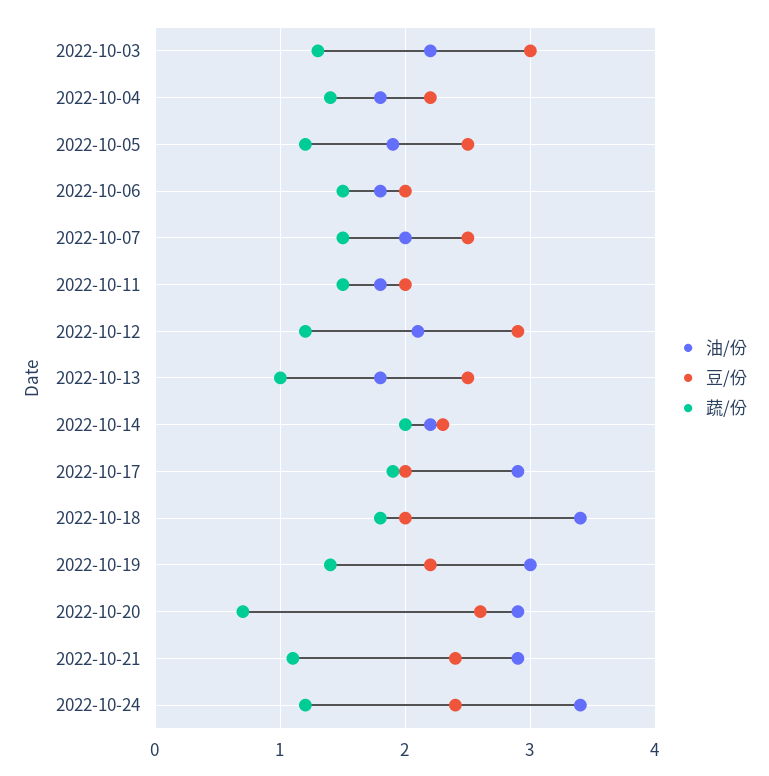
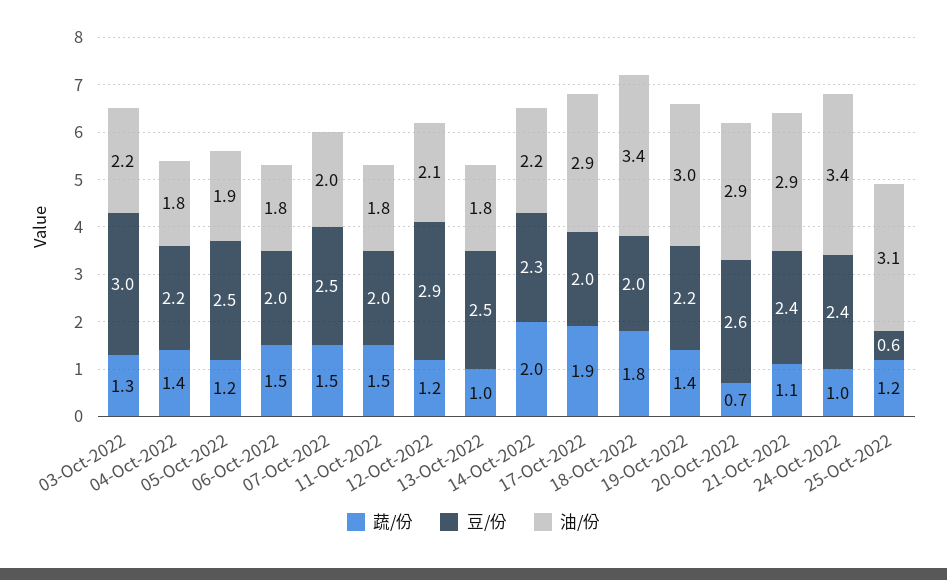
蔬/份, 2022-10-24: 1.2 -> 1
蔬/份, 25-Oct-2022: none -> 1.2
豆/份, 25-Oct-2022: none -> 0.6
油/份, 25-Oct-2022: none -> 3.1

